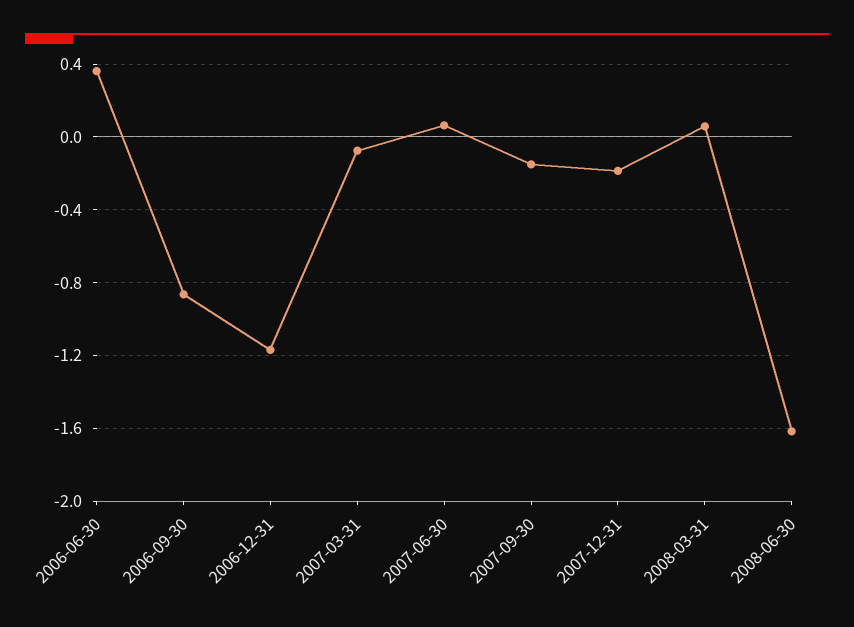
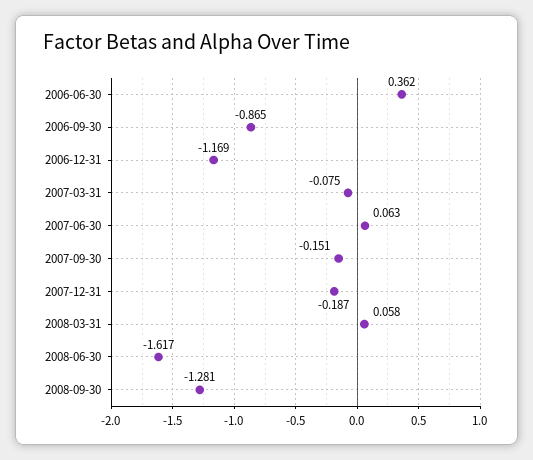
2008-09-30: none -> -1.281

